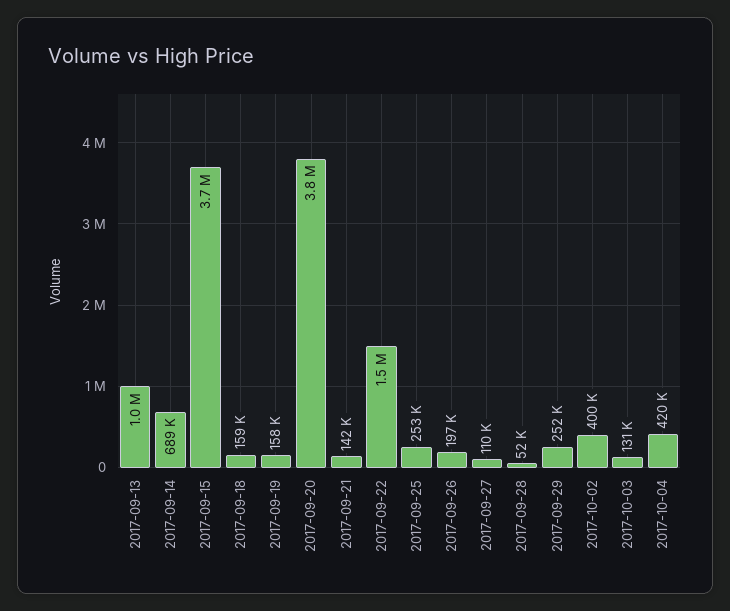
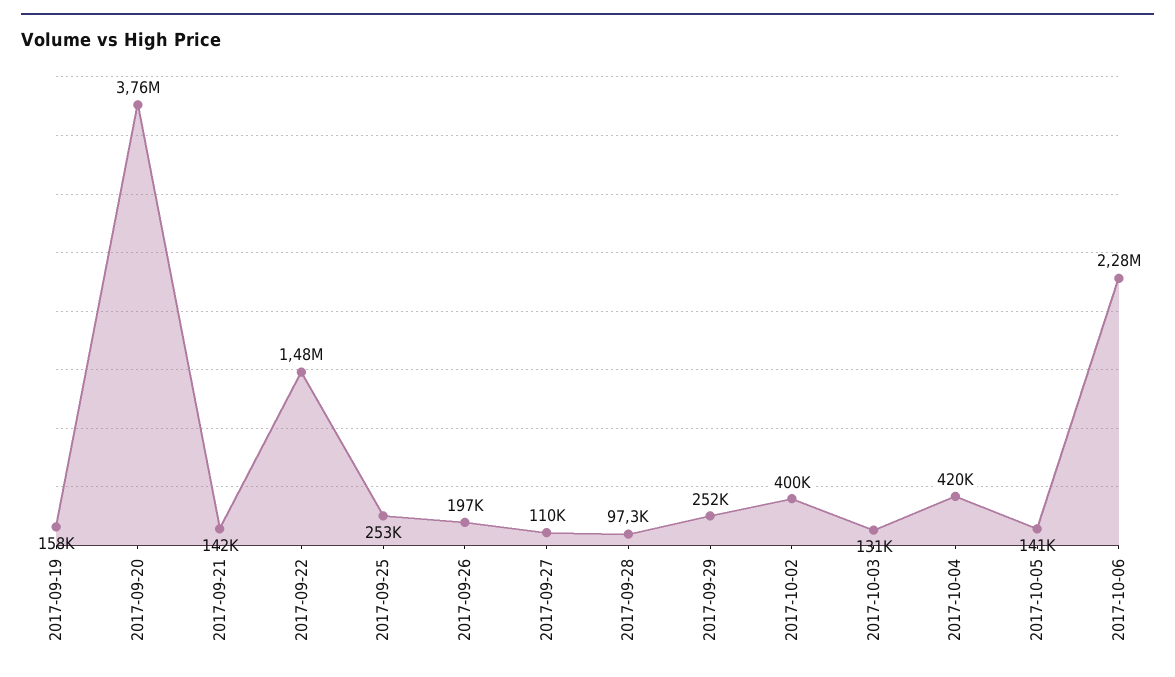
2017-09-13: 1000000 -> none
2017-09-14: 689000 -> none
2017-09-15: 3700000 -> none
2017-09-18: 159000 -> none
2017-09-28: 52000 -> 97300
2017-10-05: none -> 141000
2017-10-06: none -> 2280000

